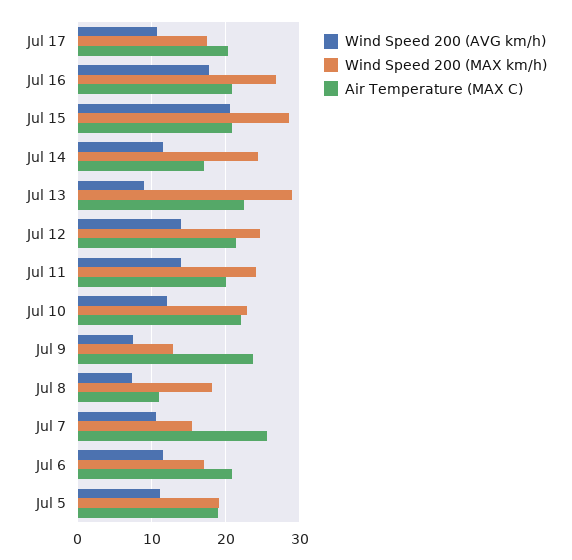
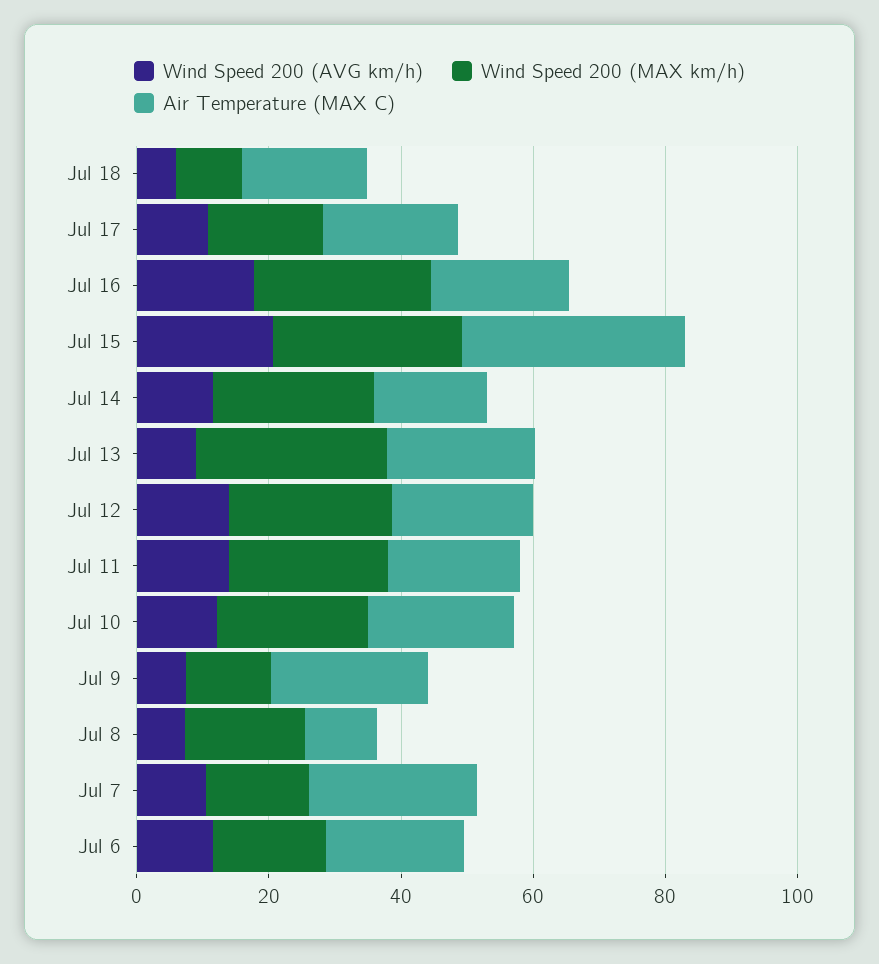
Air Temperature (MAX C), Jul 15: 21 -> 35
Wind Speed 200 (AVG km/h), Jul 5: 11 -> none
Wind Speed 200 (MAX km/h), Jul 5: 19 -> none
Air Temperature (MAX C), Jul 5: 19 -> none
Wind Speed 200 (AVG km/h), Jul 18: none -> 5
Wind Speed 200 (MAX km/h), Jul 18: none -> 10
Air Temperature (MAX C), Jul 18: none -> 20

